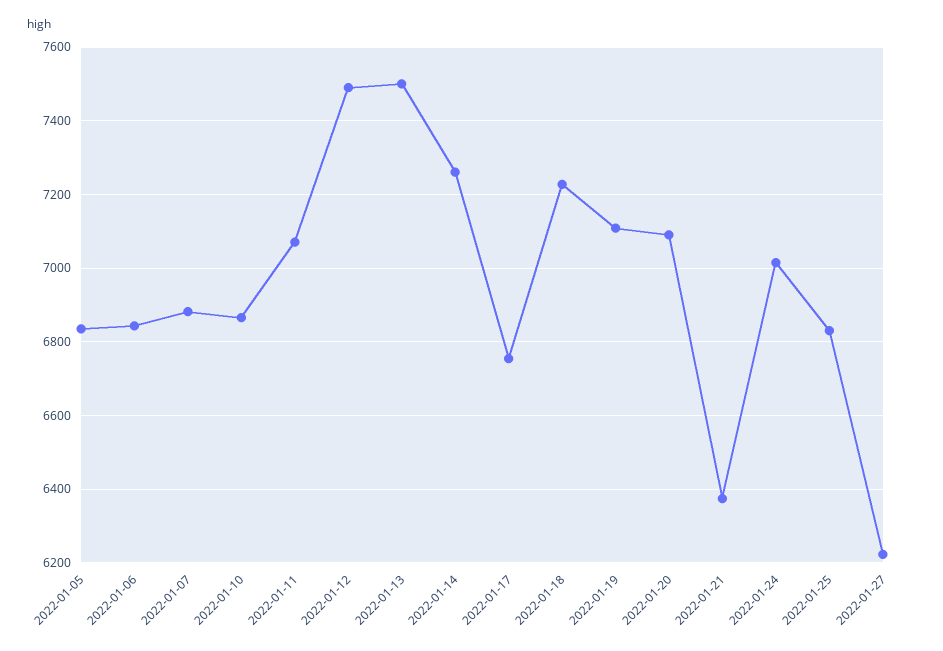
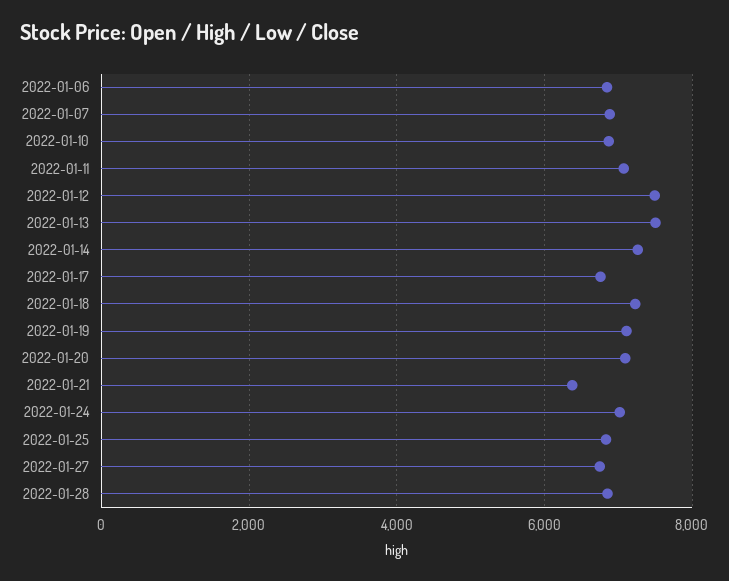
2022-01-05: 6840 -> none
2022-01-27: 6220 -> 6800
2022-01-28: none -> 6800

